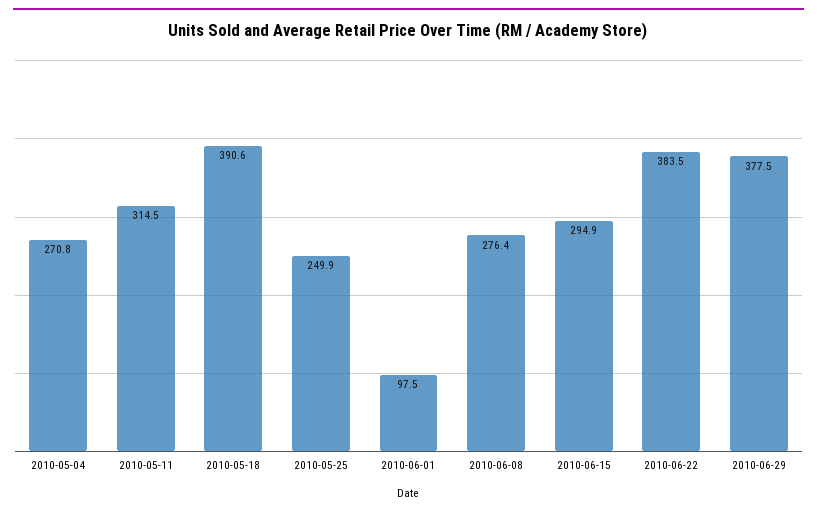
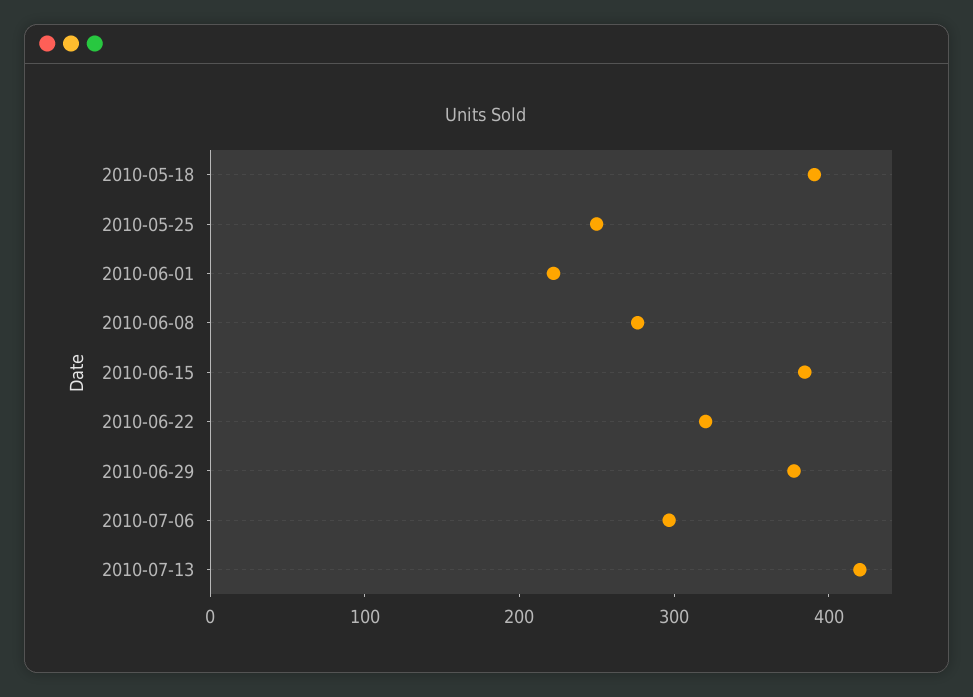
2010-05-04: 270.8 -> none
2010-05-11: 314.5 -> none
2010-06-01: 97.5 -> 220
2010-06-15: 294.9 -> 380
2010-06-22: 383.5 -> 320
2010-07-06: none -> 300
2010-07-13: none -> 420

